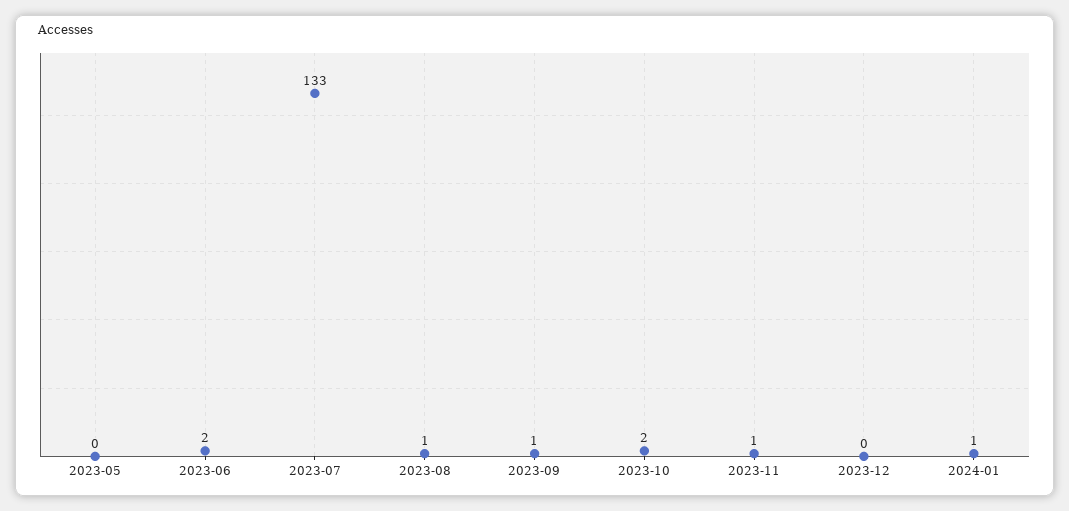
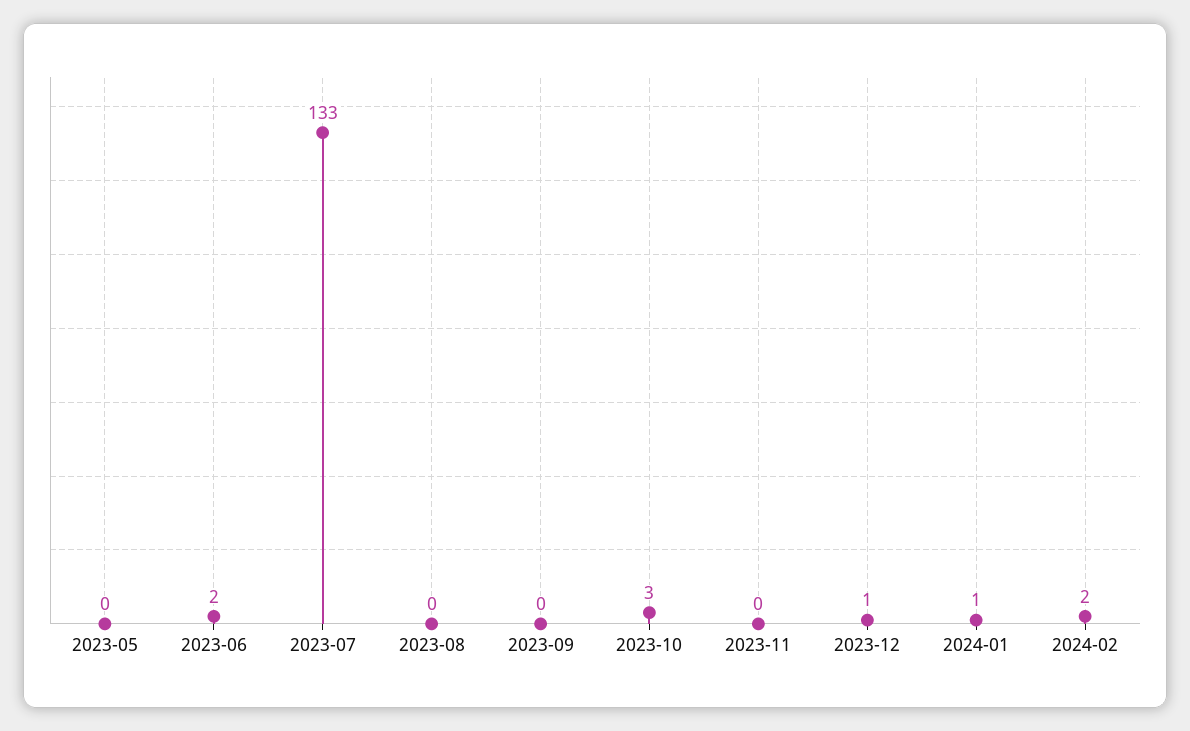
2023-08: 1 -> 0
2023-09: 1 -> 0
2023-10: 2 -> 3
2023-11: 1 -> 0
2023-12: 0 -> 1
2024-02: none -> 2

